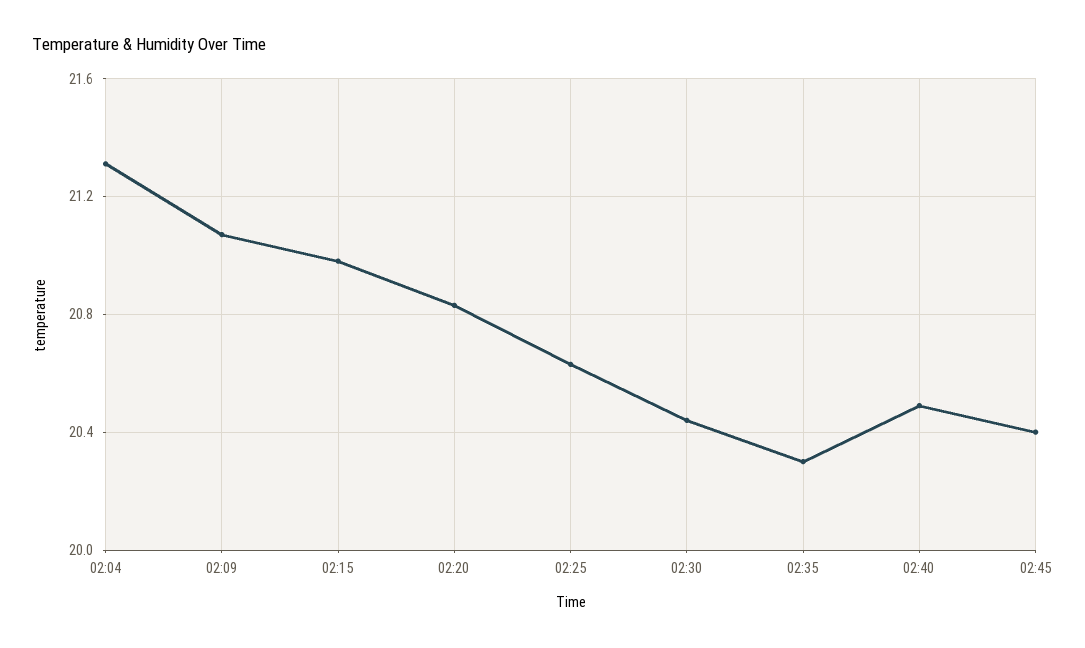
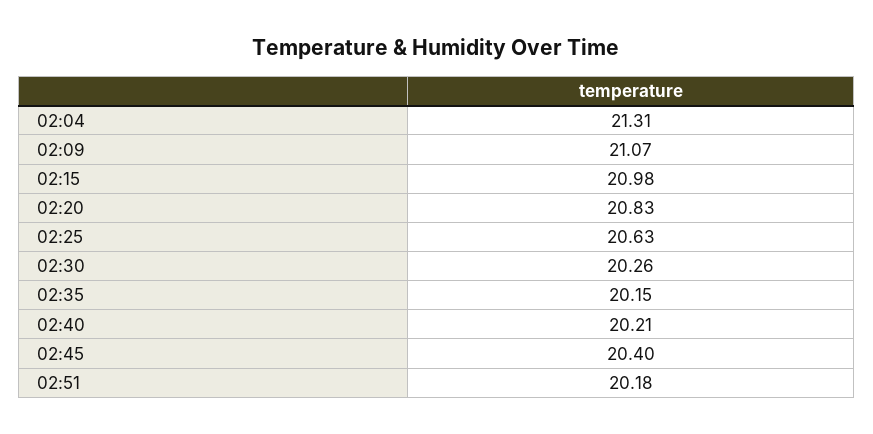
02:30: 20.45 -> 20.26
02:35: 20.3 -> 20.15
02:40: 20.5 -> 20.21
02:51: none -> 20.18

